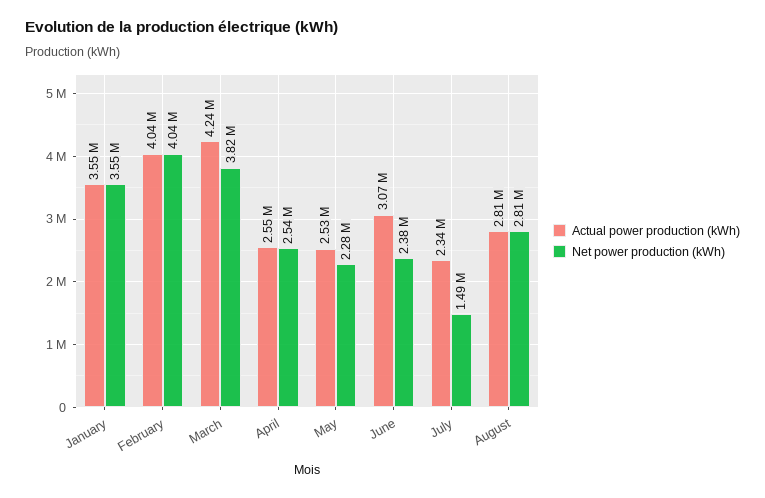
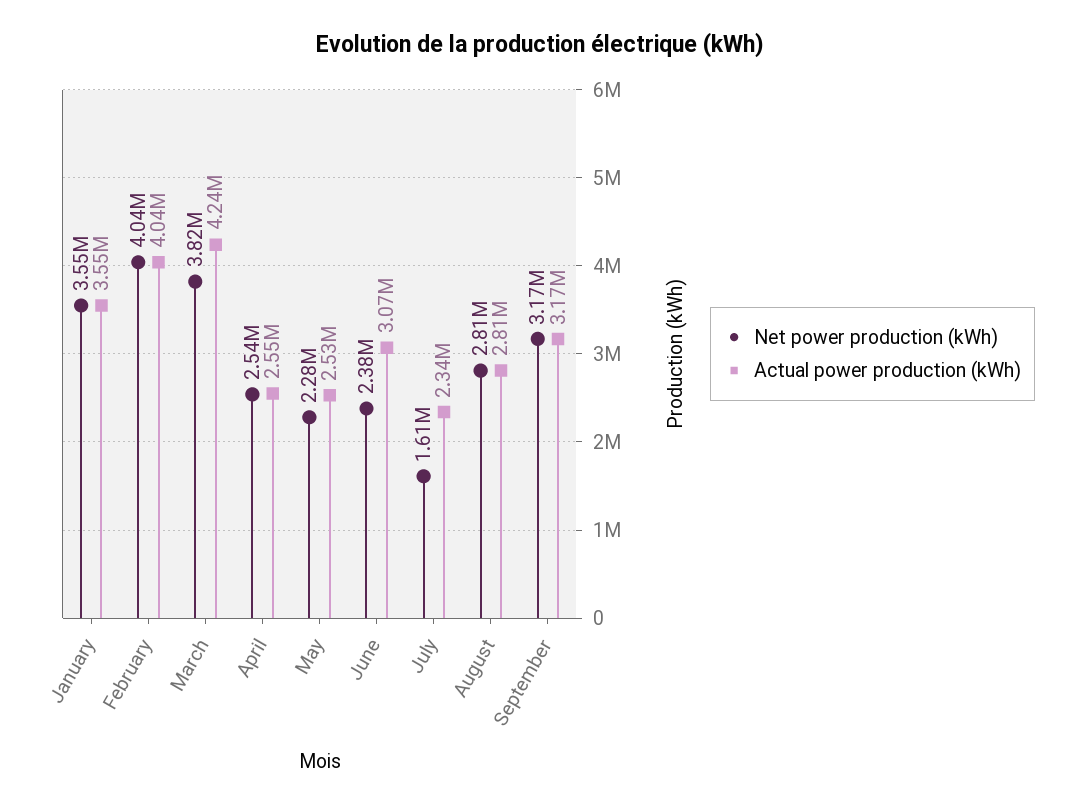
Net power production (kWh), July: 1490000 -> 1610000
Net power production (kWh), September: none -> 3170000
Actual power production (kWh), September: none -> 3170000

